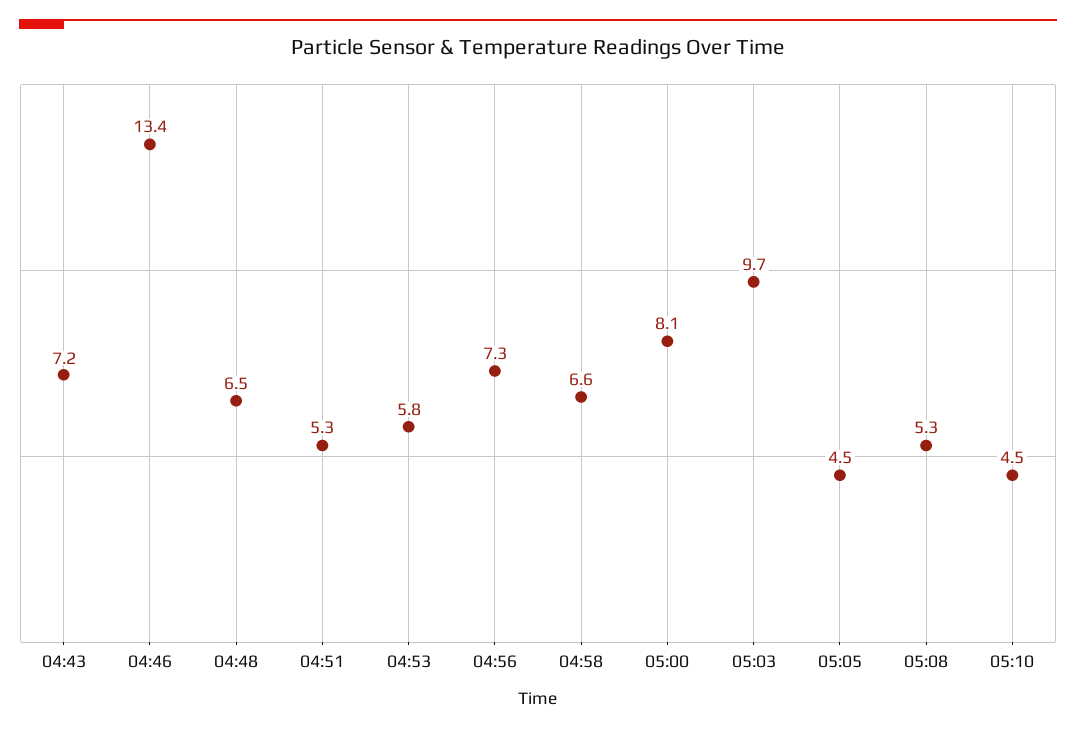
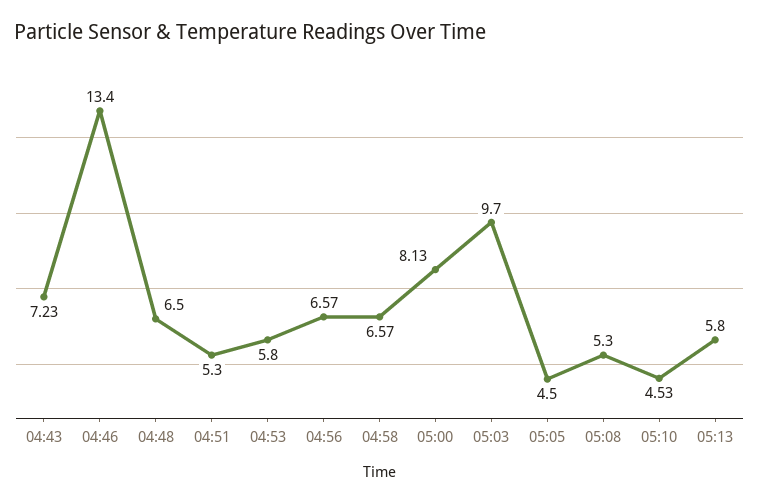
04:56: 7.3 -> 6.57
05:13: none -> 5.8

